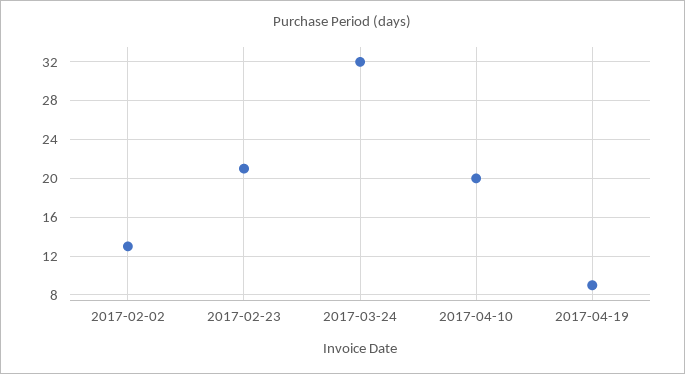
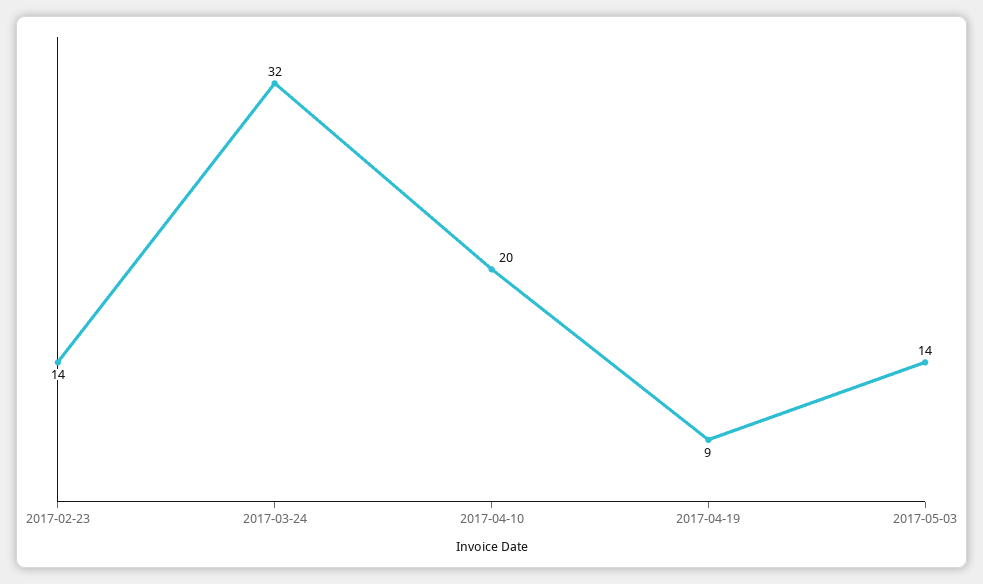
2017-02-02: 13 -> none
2017-02-23: 21 -> 14
2017-05-03: none -> 14

